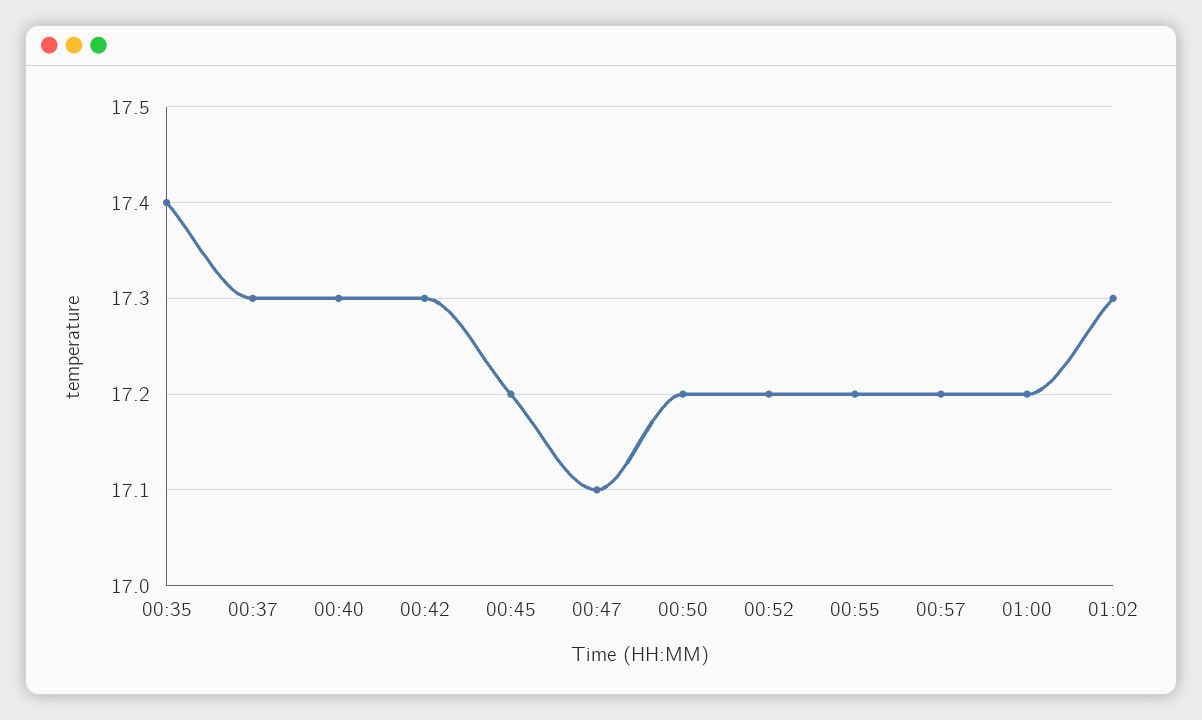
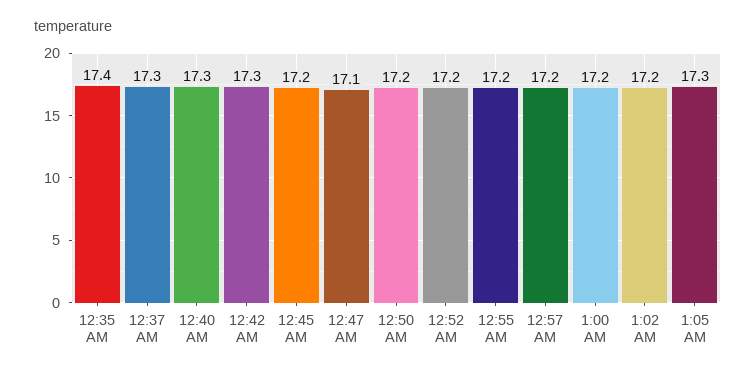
01:02: 17.3 -> 17.2
1:05 AM: none -> 17.3

